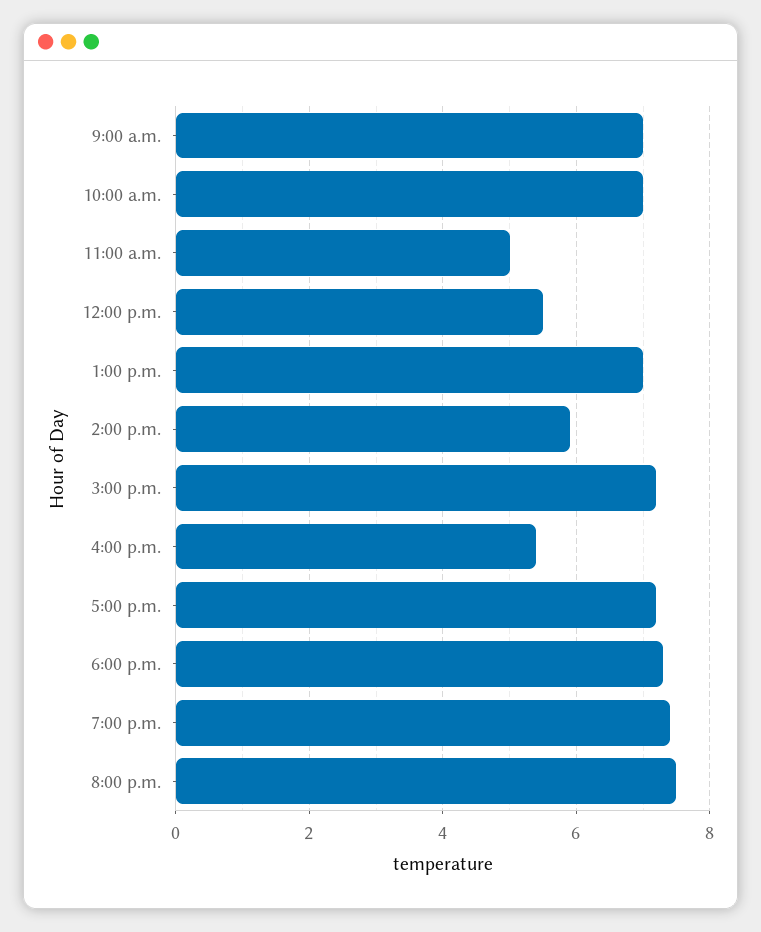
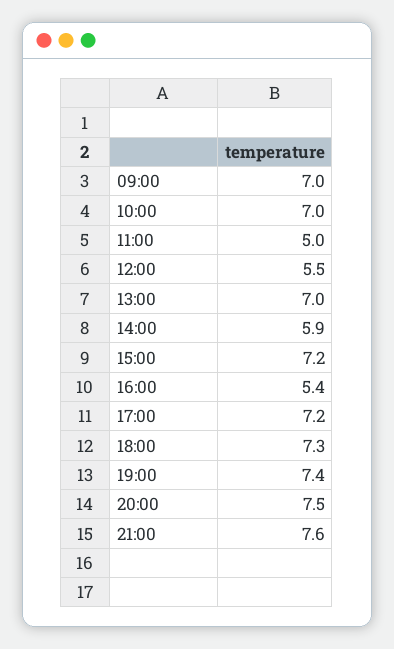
21:00: none -> 7.6

